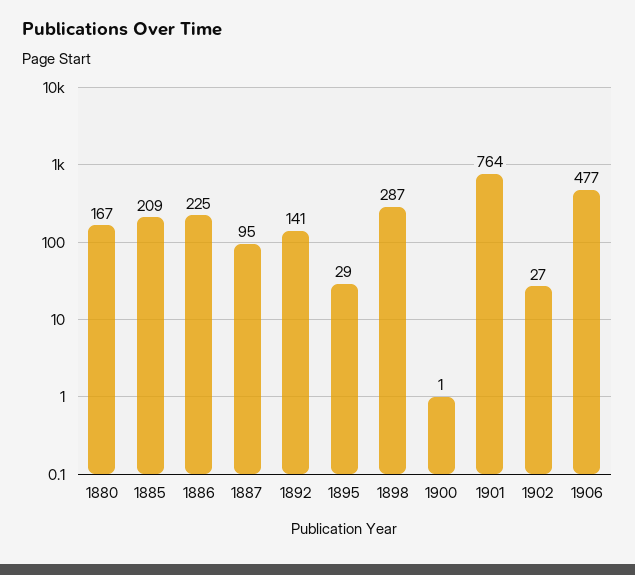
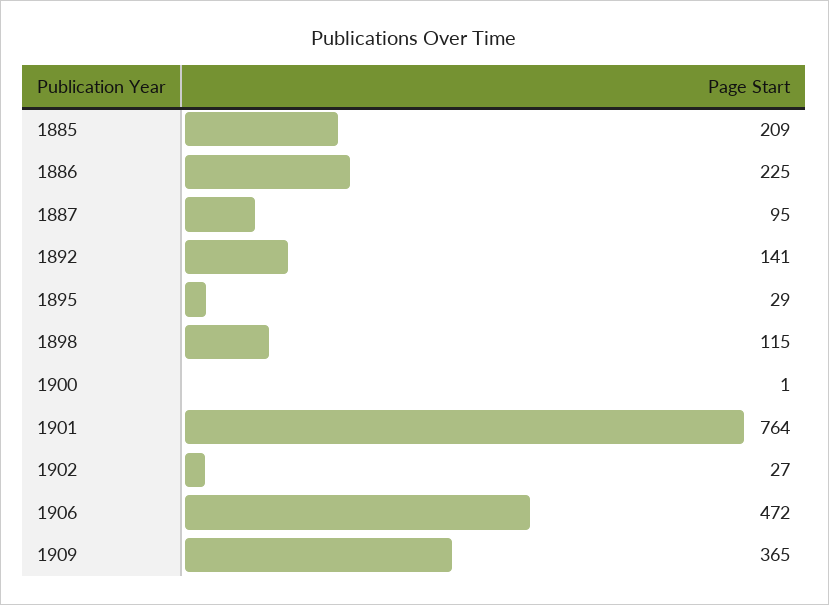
1880: 167 -> none
1898: 287 -> 115
1906: 477 -> 472
1909: none -> 365

